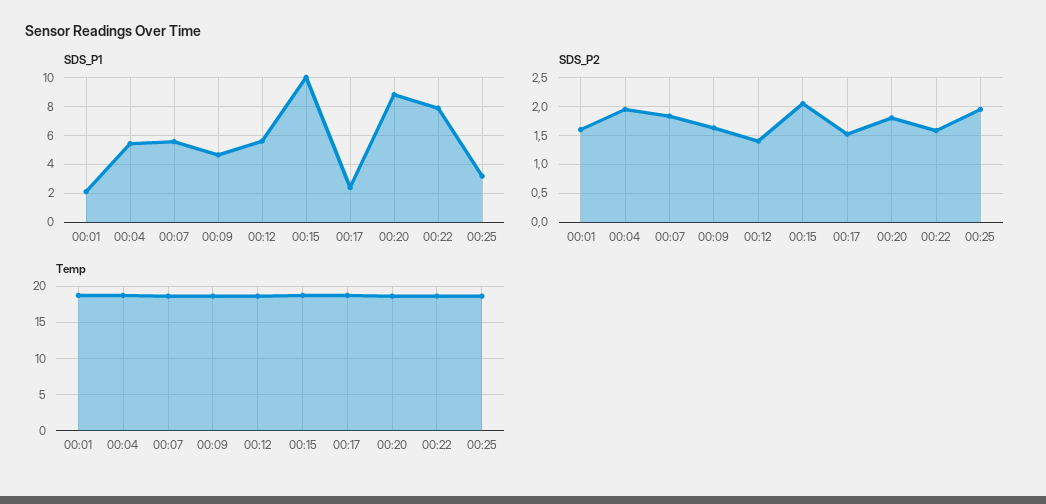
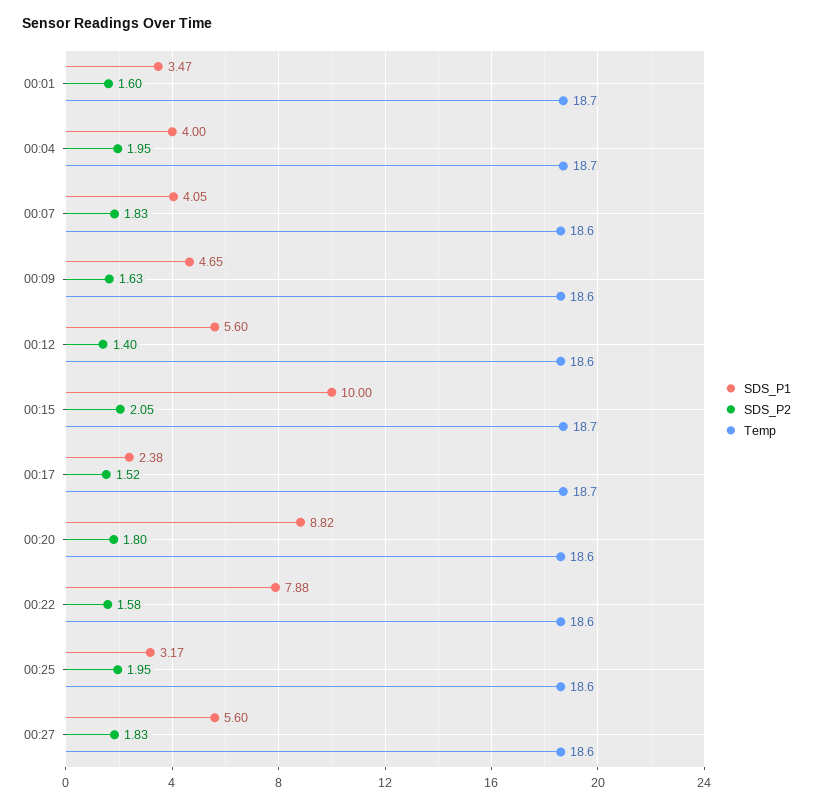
SDS_P1, 00:01: 2 -> 3.47
SDS_P1, 00:04: 5.5 -> 4
SDS_P1, 00:07: 5.5 -> 4.05
SDS_P1, 00:27: none -> 5.6
SDS_P2, 00:27: none -> 1.83
Temp, 00:27: none -> 18.6

